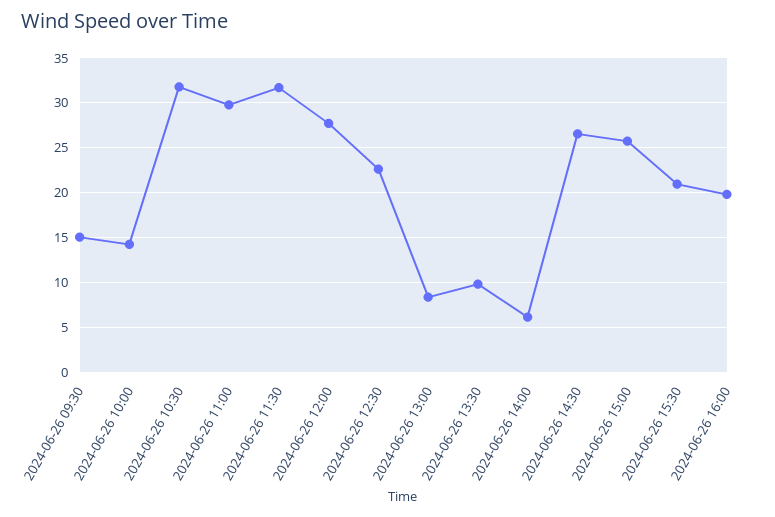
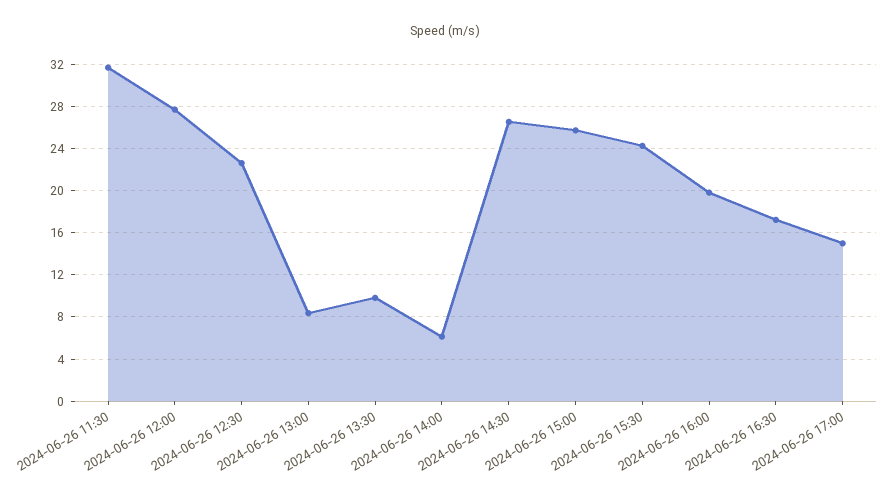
2024-06-26 09:30: 15 -> none
2024-06-26 10:00: 14 -> none
2024-06-26 10:30: 32 -> none
2024-06-26 11:00: 30 -> none
2024-06-26 15:30: 21 -> 24
2024-06-26 16:30: none -> 17
2024-06-26 17:00: none -> 15

